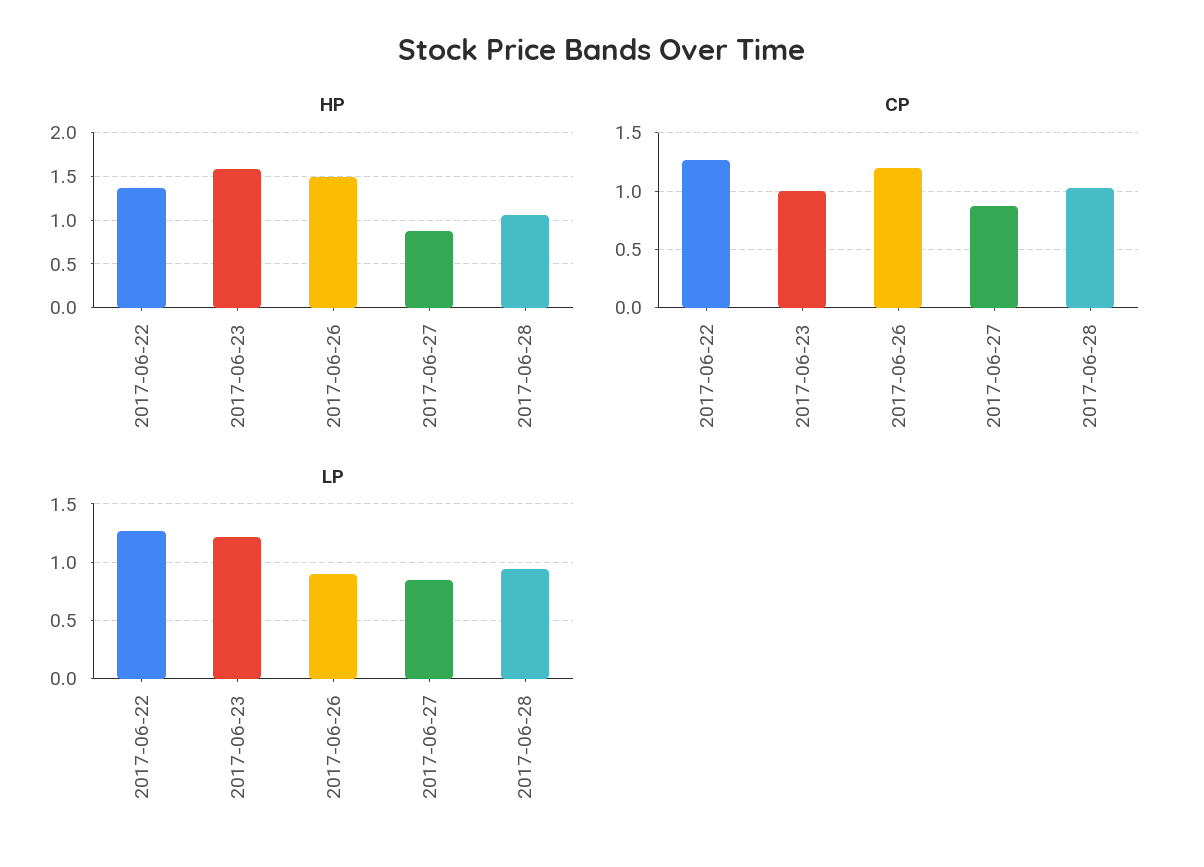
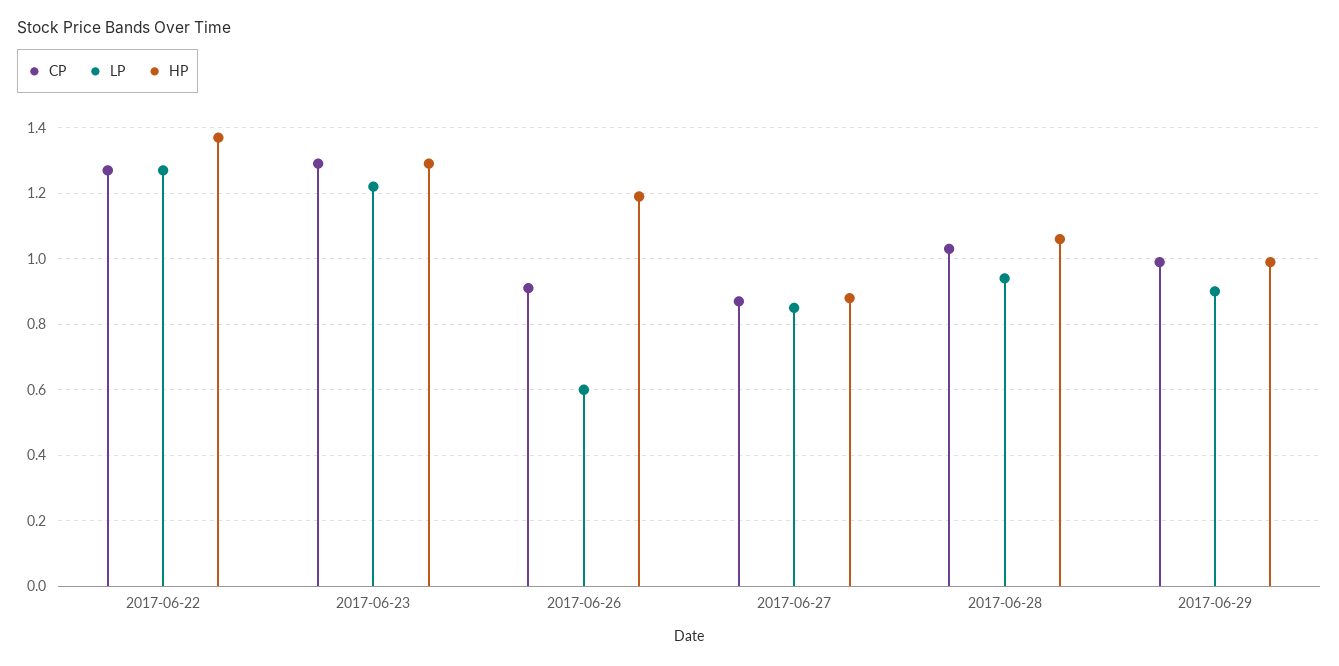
HP, 2017-06-23: 1.6 -> 1.3
HP, 2017-06-26: 1.5 -> 1.2
CP, 2017-06-23: 1 -> 1.3
CP, 2017-06-26: 1.2 -> 0.9
LP, 2017-06-26: 0.9 -> 0.6
CP, 2017-06-29: none -> 1
LP, 2017-06-29: none -> 0.9
HP, 2017-06-29: none -> 1

